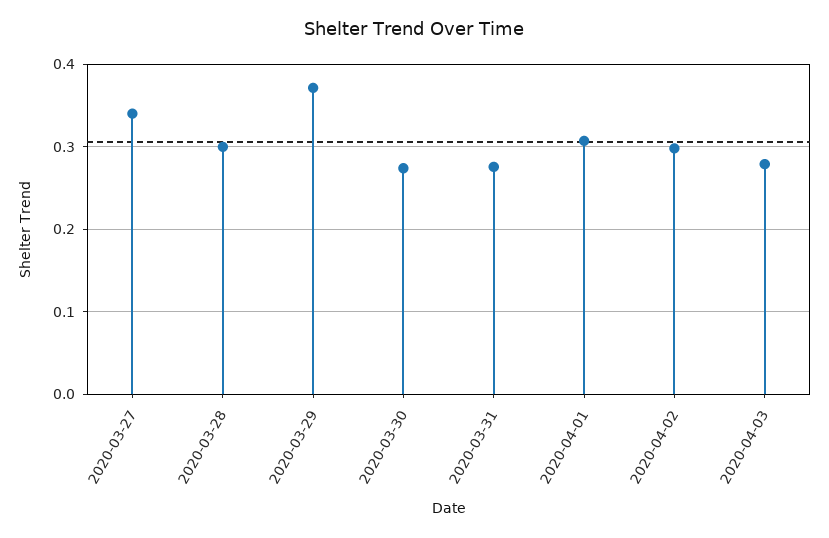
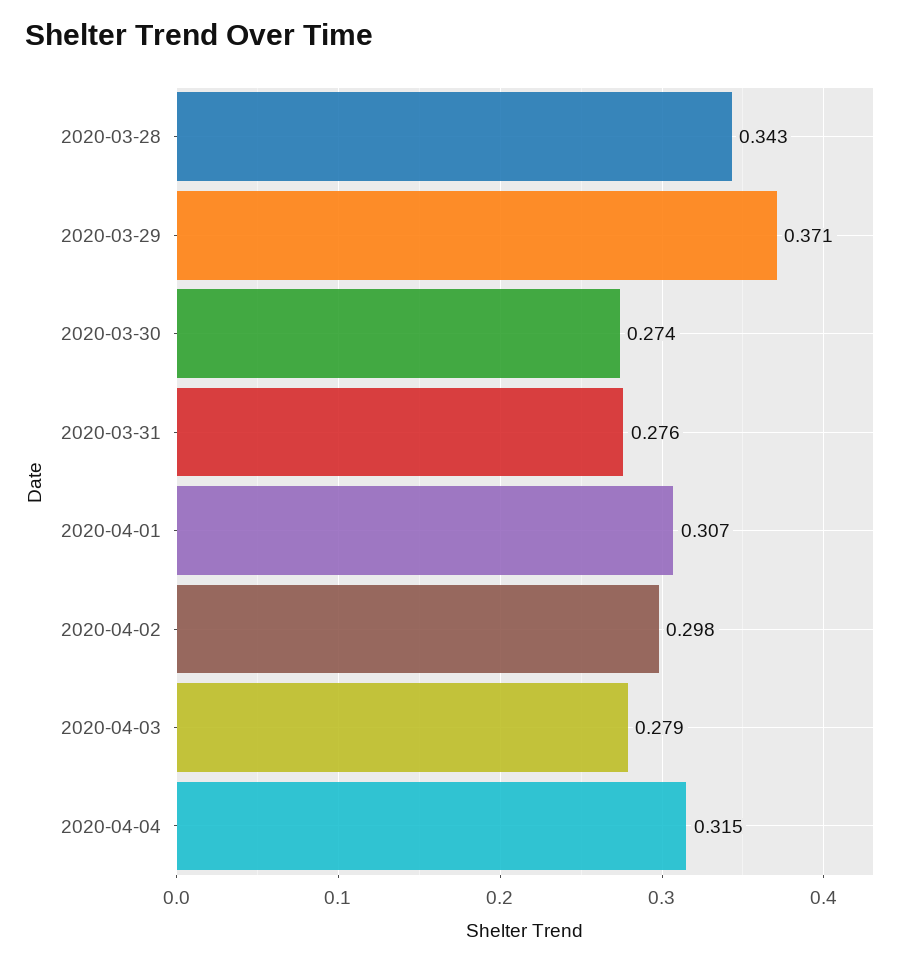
2020-03-27: 0.34 -> none
2020-03-28: 0.3 -> 0.343
2020-04-04: none -> 0.315

